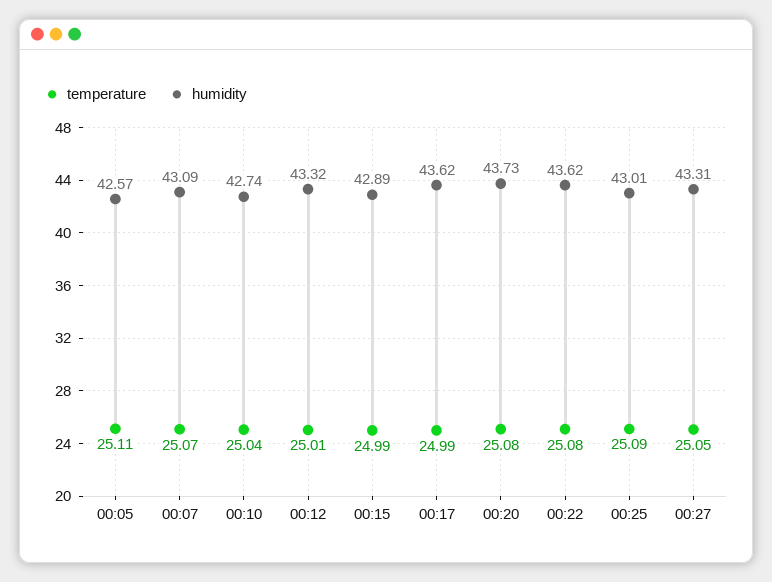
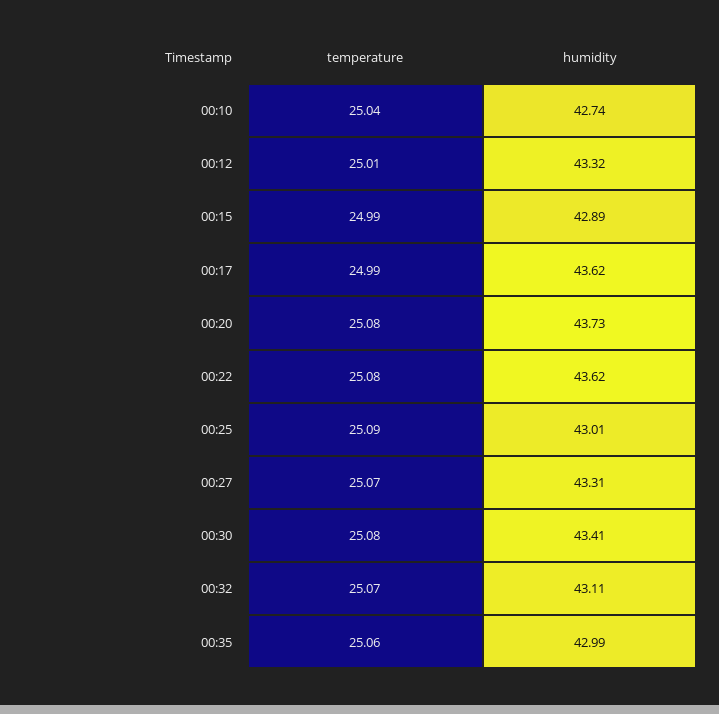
temperature, 00:05: 25.11 -> none
humidity, 00:05: 42.57 -> none
temperature, 00:07: 25.07 -> none
humidity, 00:07: 43.09 -> none
temperature, 00:27: 25.05 -> 25.07
temperature, 00:30: none -> 25.08
humidity, 00:30: none -> 43.41
temperature, 00:32: none -> 25.07
humidity, 00:32: none -> 43.11
temperature, 00:35: none -> 25.06
humidity, 00:35: none -> 42.99

